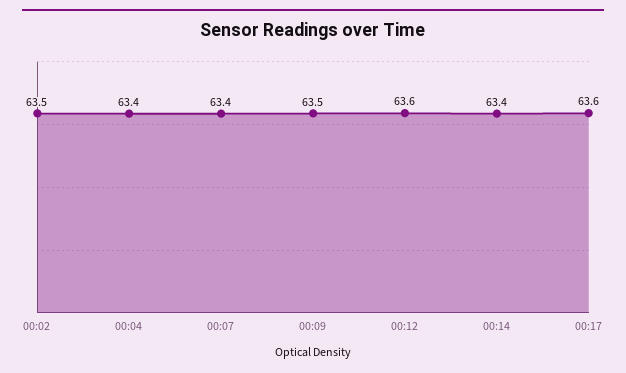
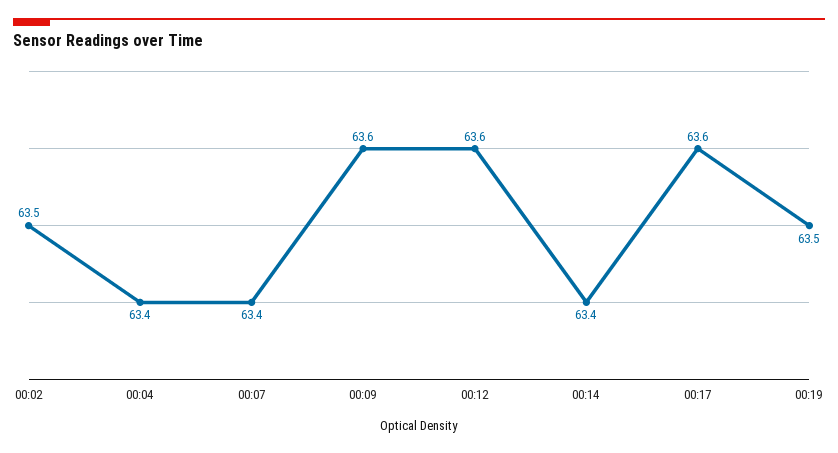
00:09: 63.5 -> 63.6
00:19: none -> 63.5

